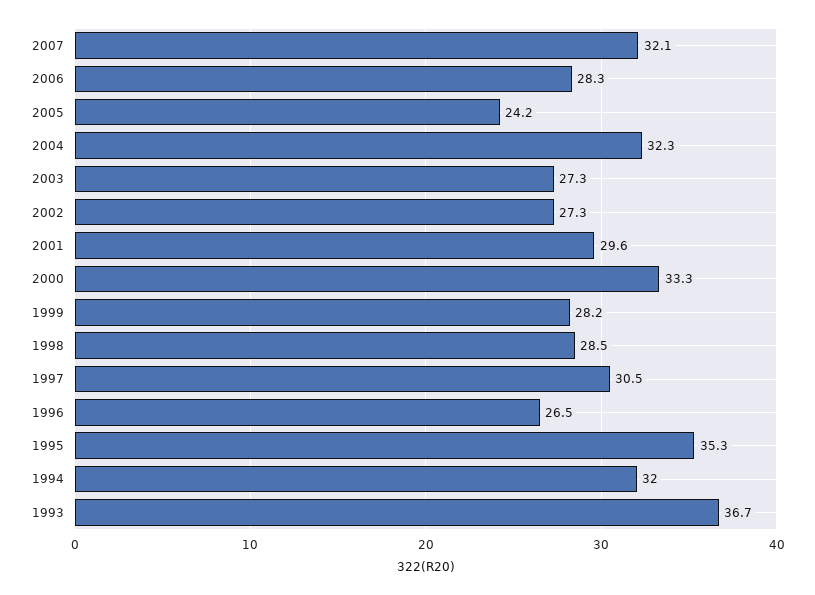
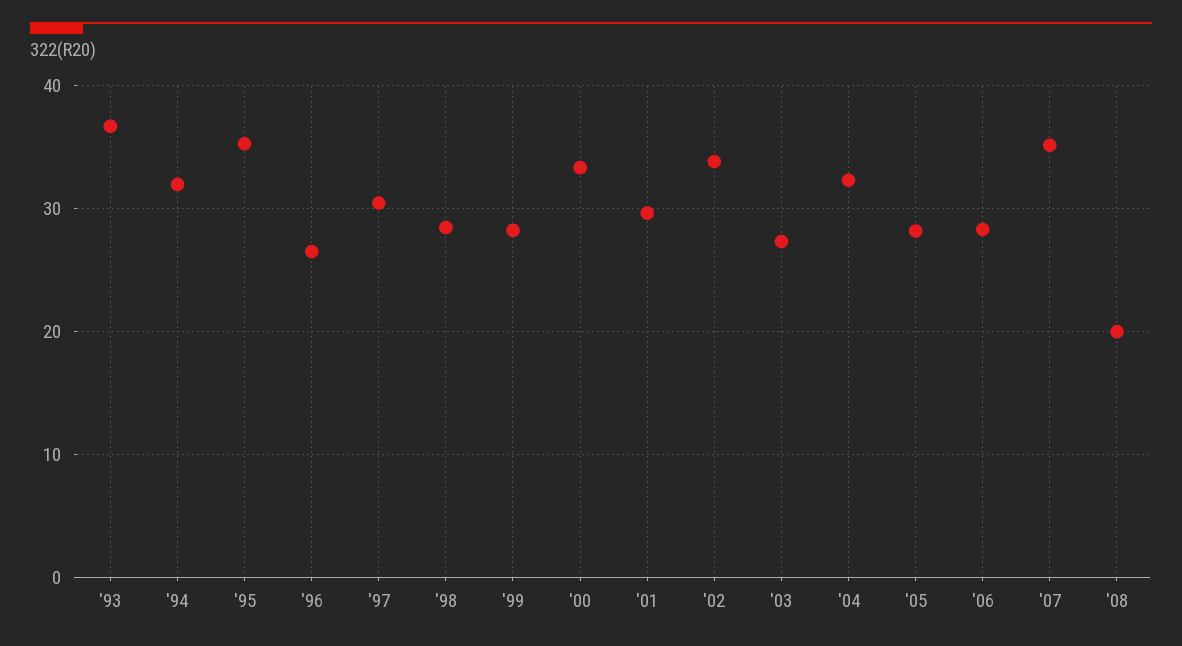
2007: 32.1 -> 35
2005: 24.2 -> 28
2002: 27.3 -> 34
'08: none -> 20

